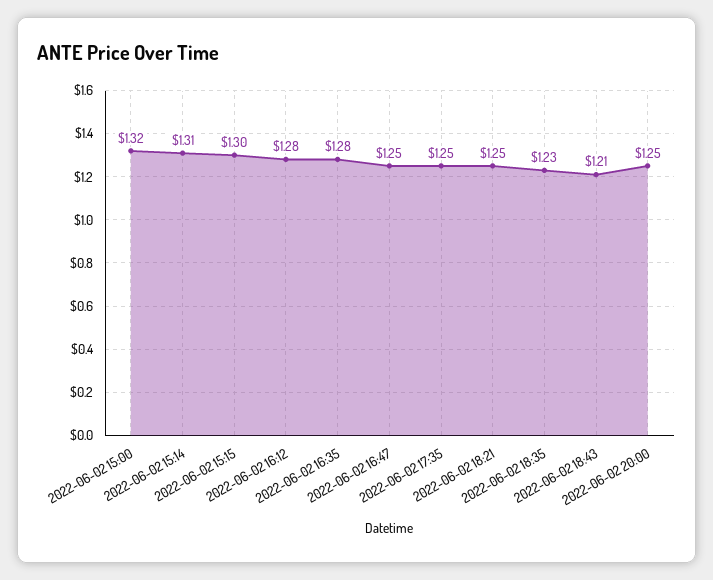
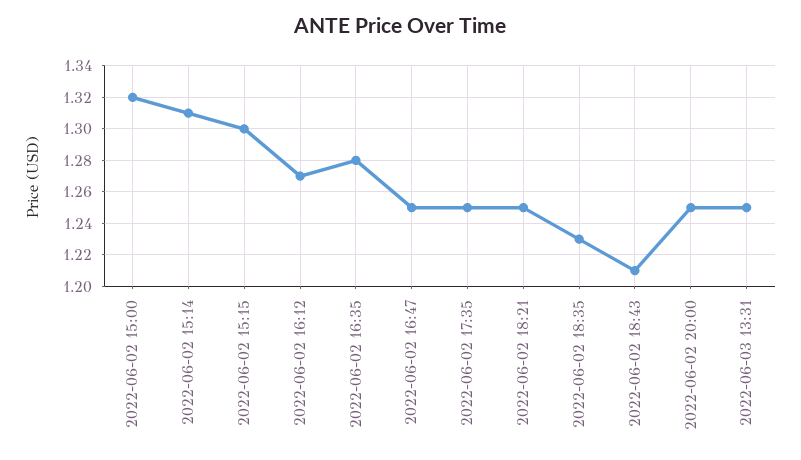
2022-06-02 16:12: 1.28 -> 1.27
2022-06-03 13:31: none -> 1.25

